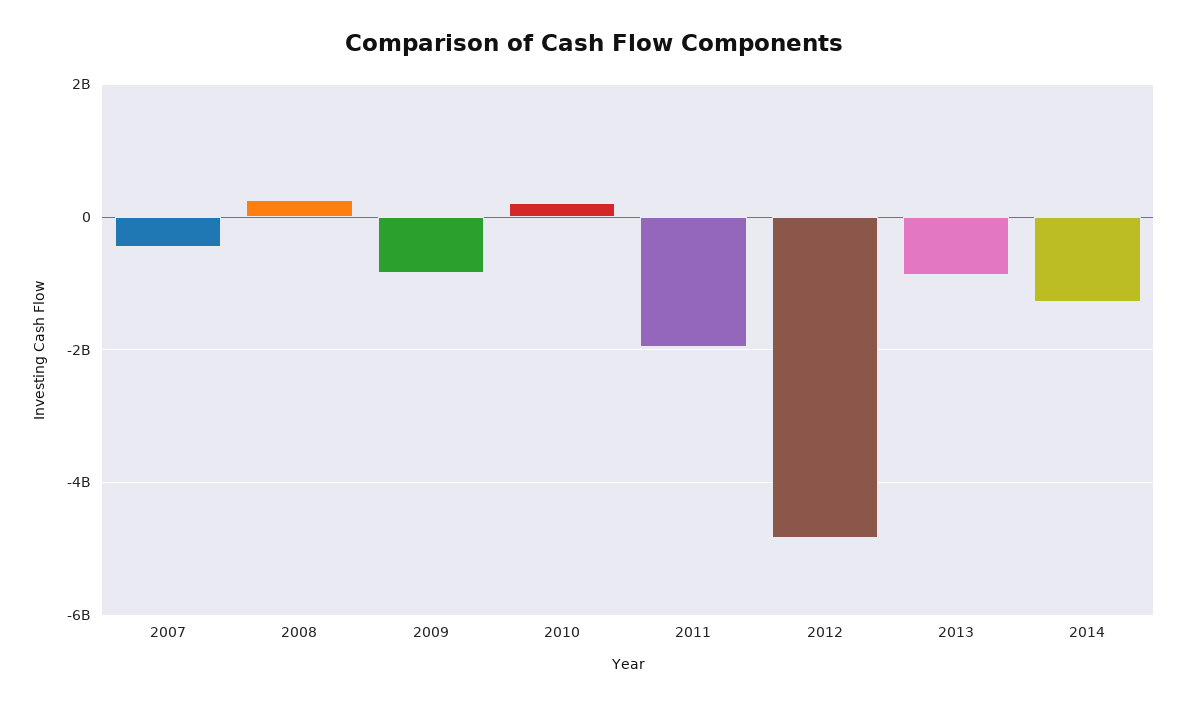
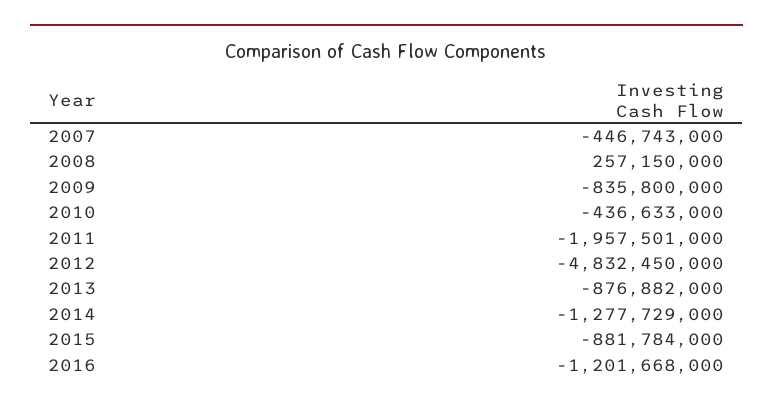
2010: 200000000 -> -436633000
2015: none -> -881784000
2016: none -> -1201668000

